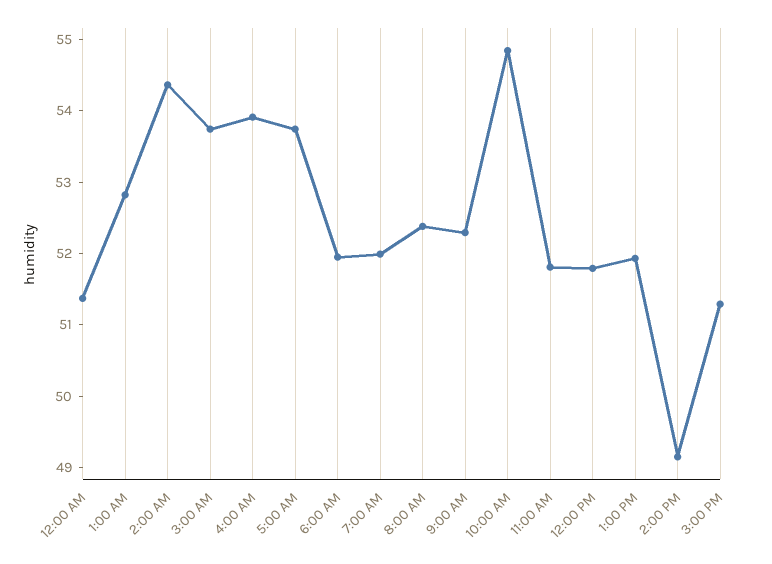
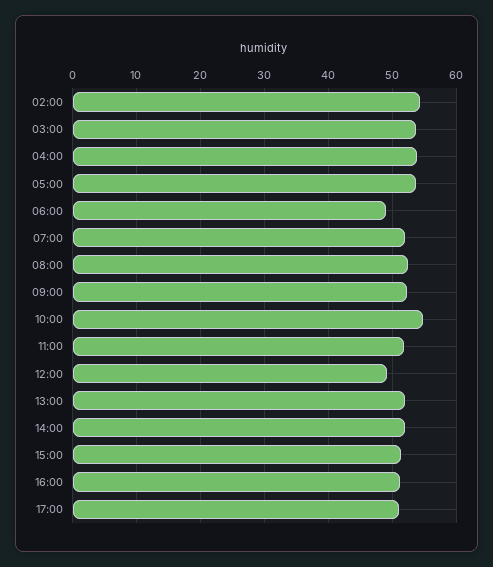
12:00 AM: 51.4 -> none
1:00 AM: 52.8 -> none
6:00 AM: 52 -> 49
12:00 PM: 51.8 -> 49
2:00 PM: 49.2 -> 52
16:00: none -> 51
17:00: none -> 51

